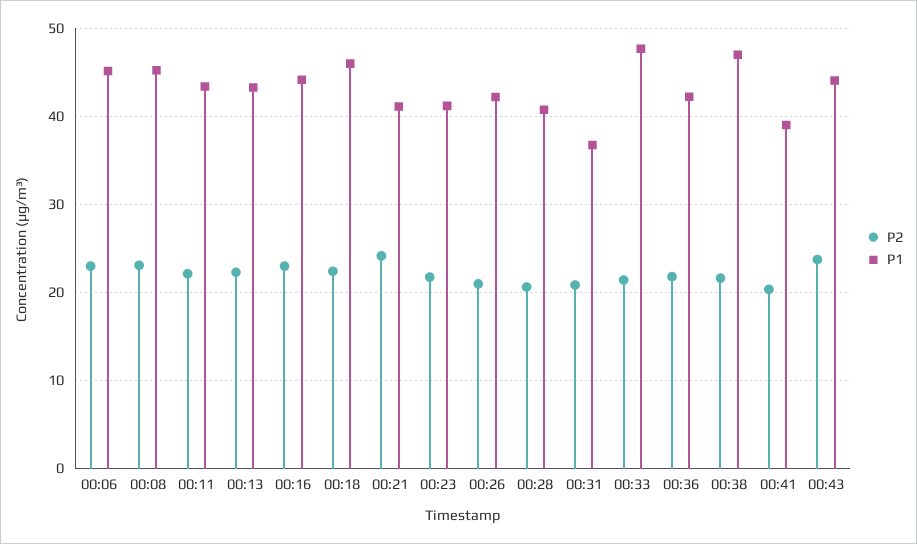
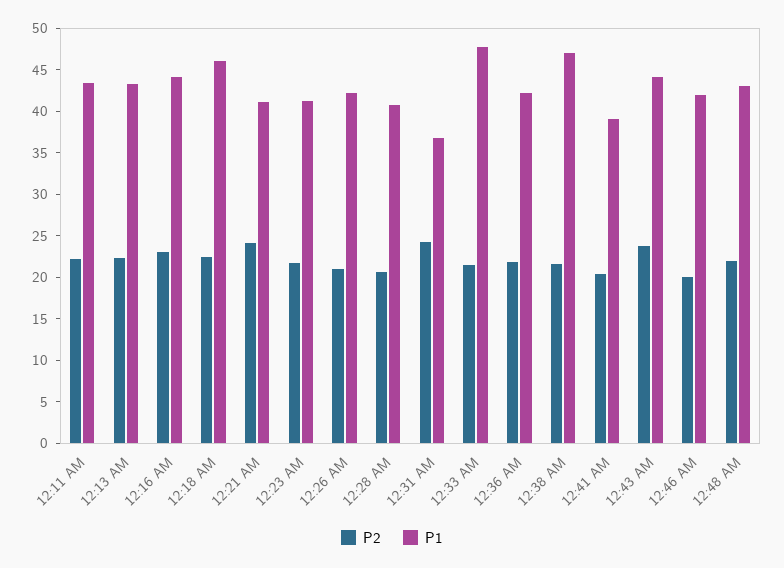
P2, 00:06: 23 -> none
P1, 00:06: 45 -> none
P2, 00:08: 23 -> none
P1, 00:08: 45 -> none
P2, 00:31: 21 -> 24
P2, 12:46 AM: none -> 20
P1, 12:46 AM: none -> 42
P2, 12:48 AM: none -> 22
P1, 12:48 AM: none -> 43

